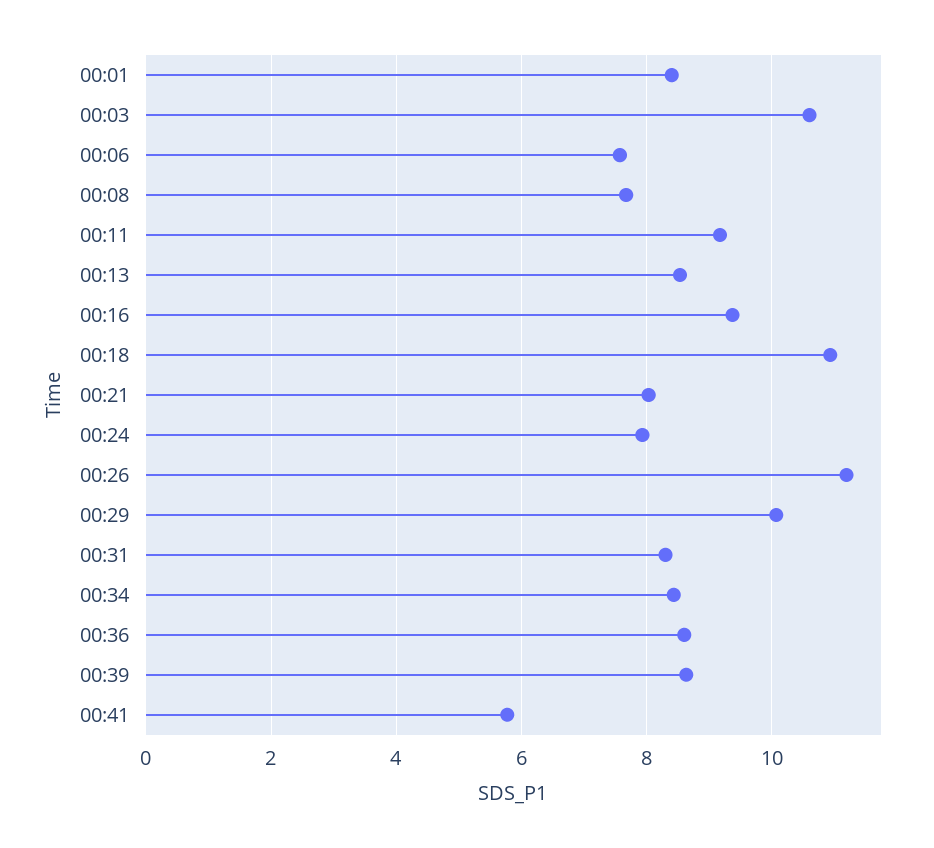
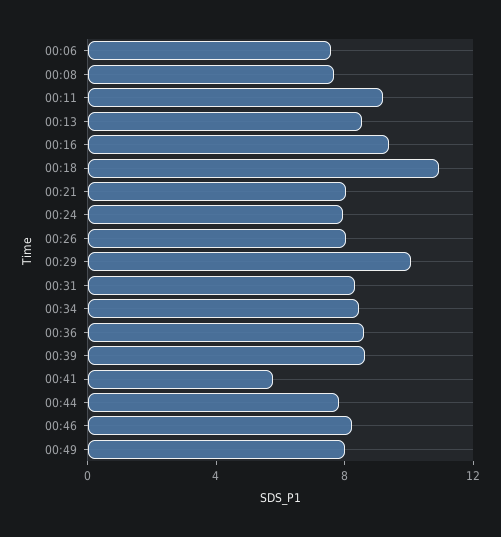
00:01: 8.4 -> none
00:03: 10.6 -> none
00:26: 11.2 -> 8
00:44: none -> 8
00:46: none -> 8
00:49: none -> 8

